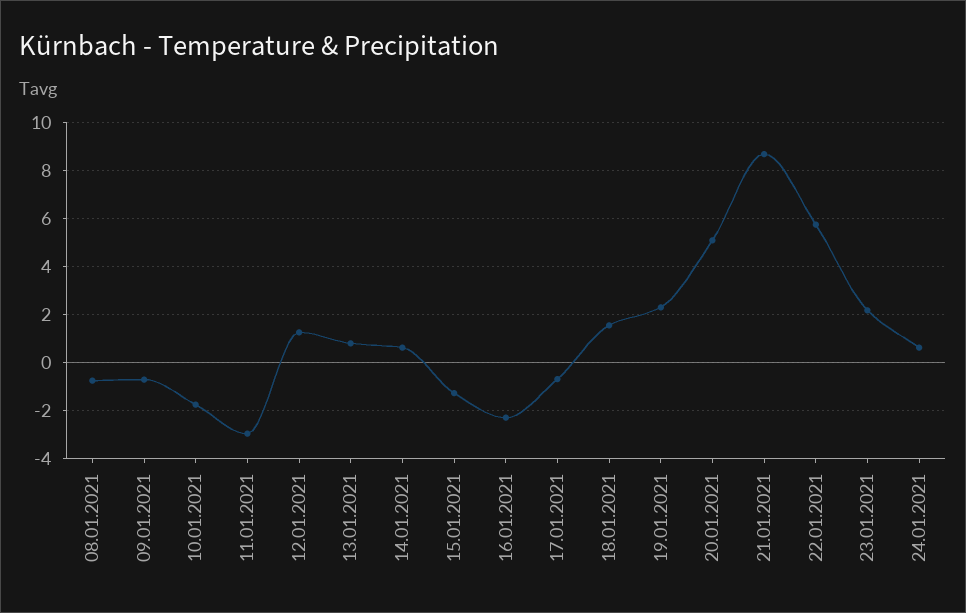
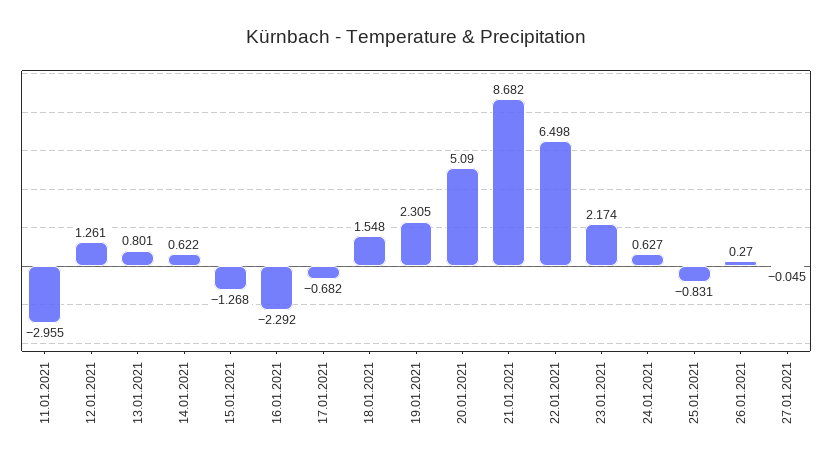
08.01.2021: -0.75 -> none
09.01.2021: -0.75 -> none
10.01.2021: -1.75 -> none
22.01.2021: 5.75 -> 6.498
25.01.2021: none -> -0.831
26.01.2021: none -> 0.27
27.01.2021: none -> -0.045

